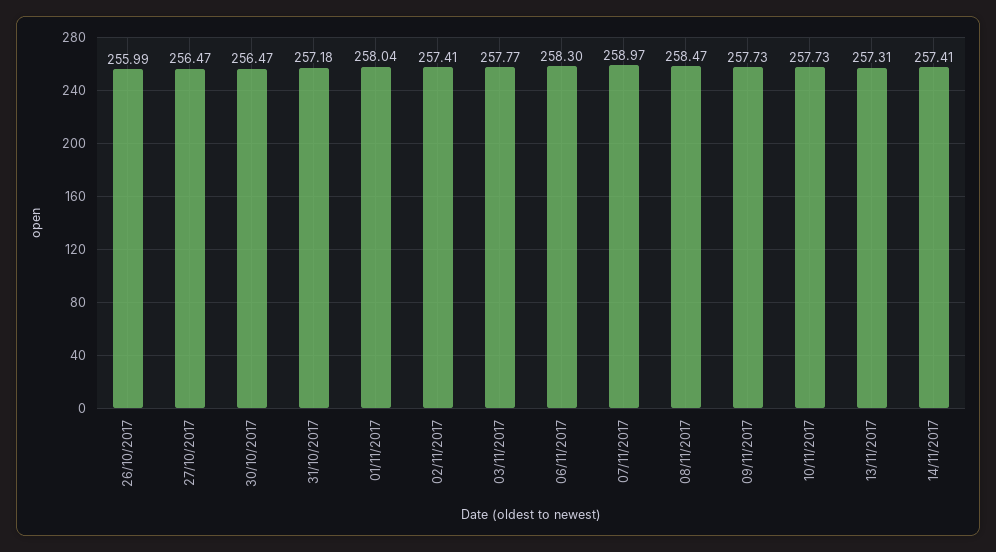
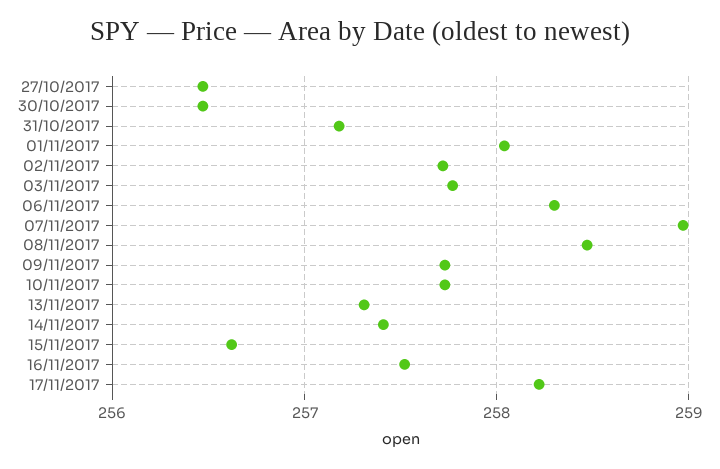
26/10/2017: 255.99 -> none
02/11/2017: 257.41 -> 257.7
15/11/2017: none -> 256.6
16/11/2017: none -> 257.5
17/11/2017: none -> 258.2

